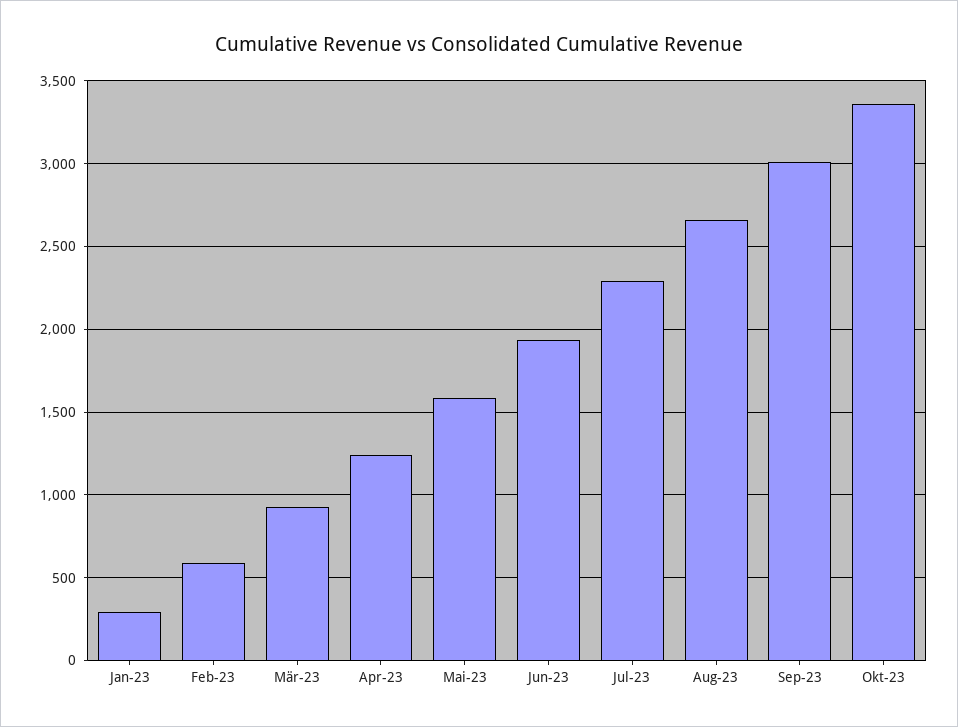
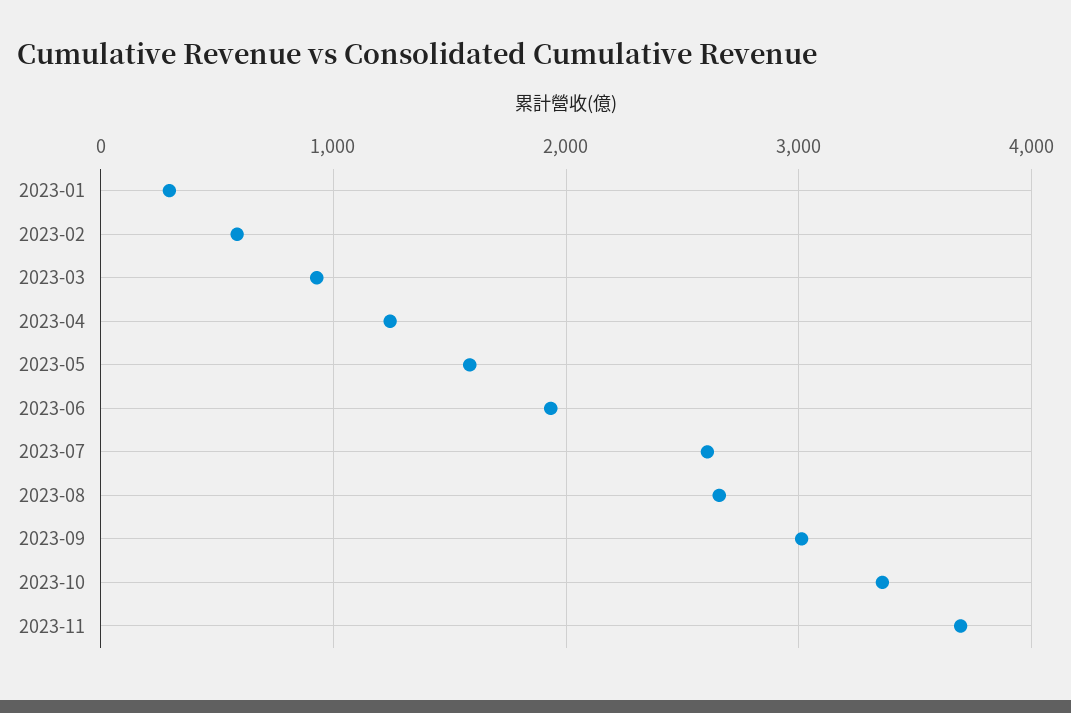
Jul-23: 2300 -> 2600
2023-11: none -> 3700

